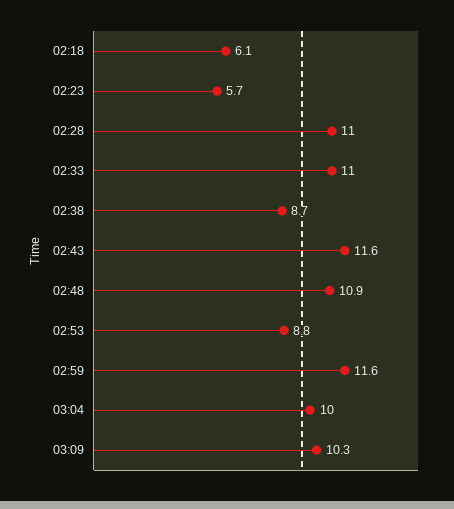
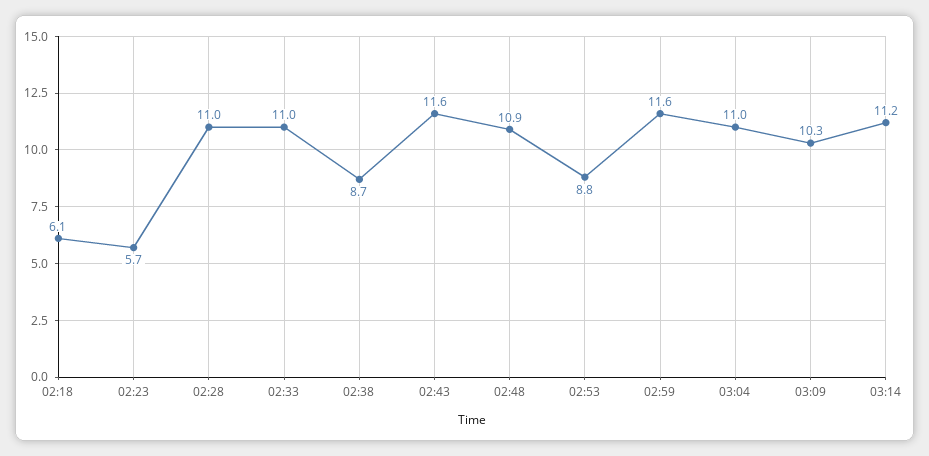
03:04: 10 -> 11
03:14: none -> 11.2

